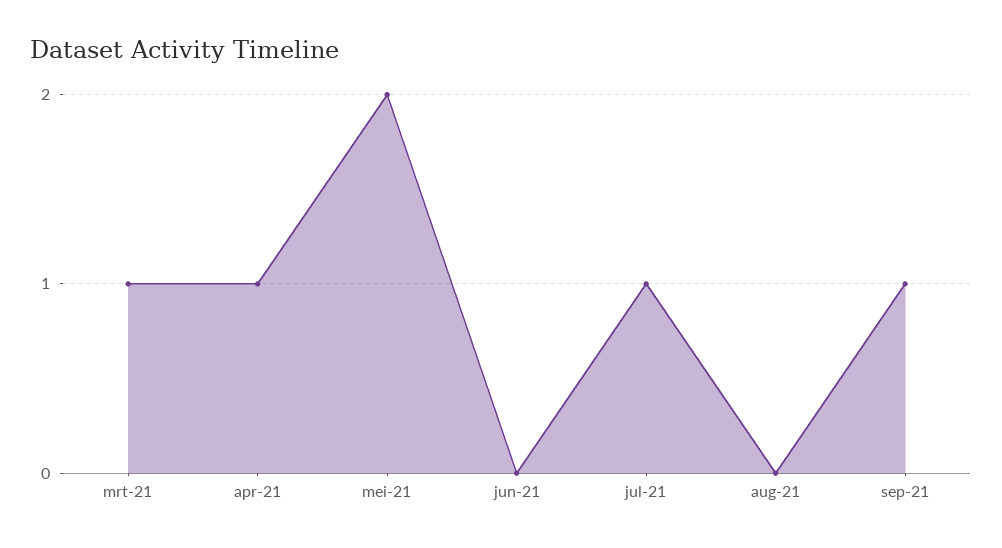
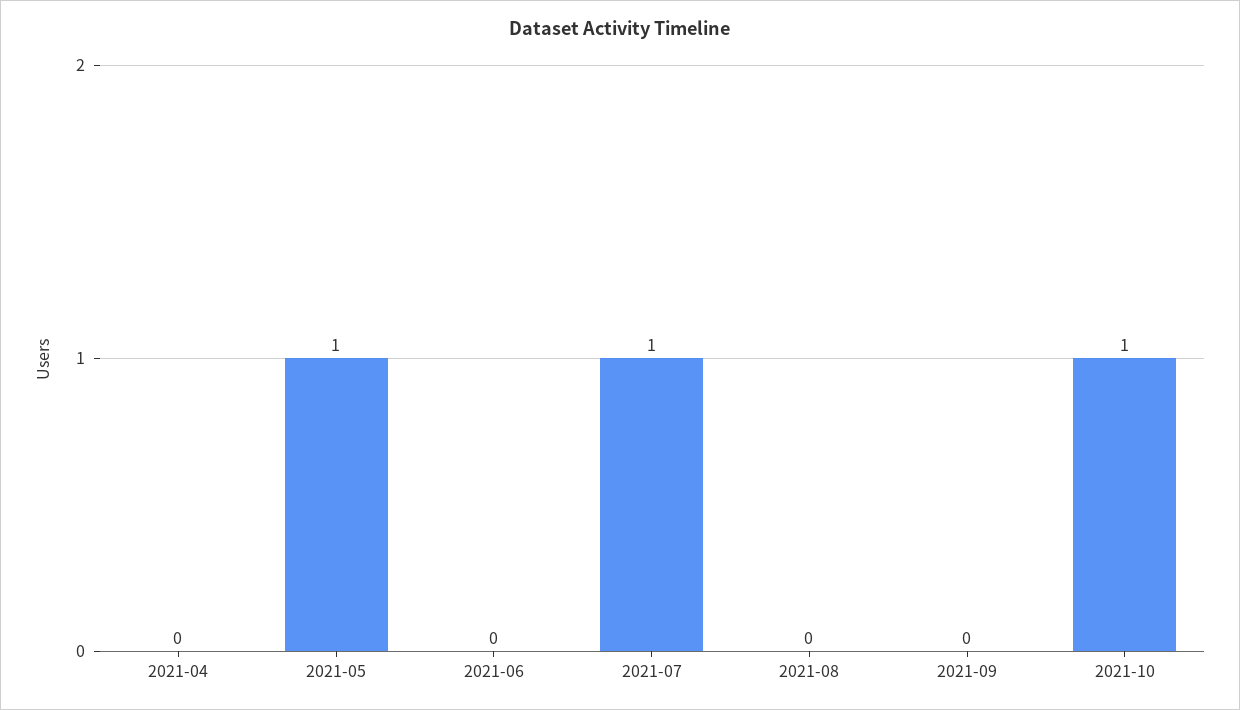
mrt-21: 1 -> none
apr-21: 1 -> 0
mei-21: 2 -> 1
sep-21: 1 -> 0
2021-10: none -> 1

